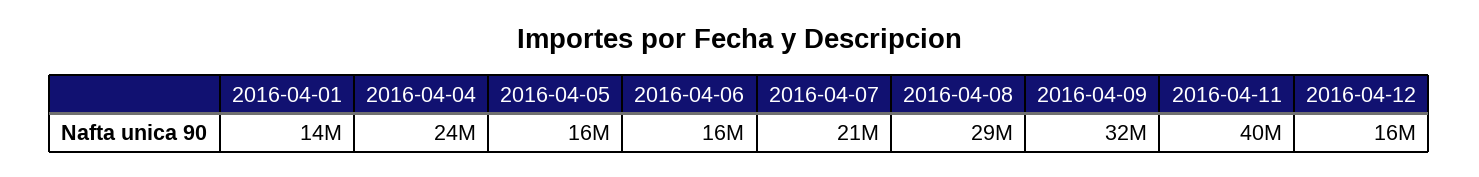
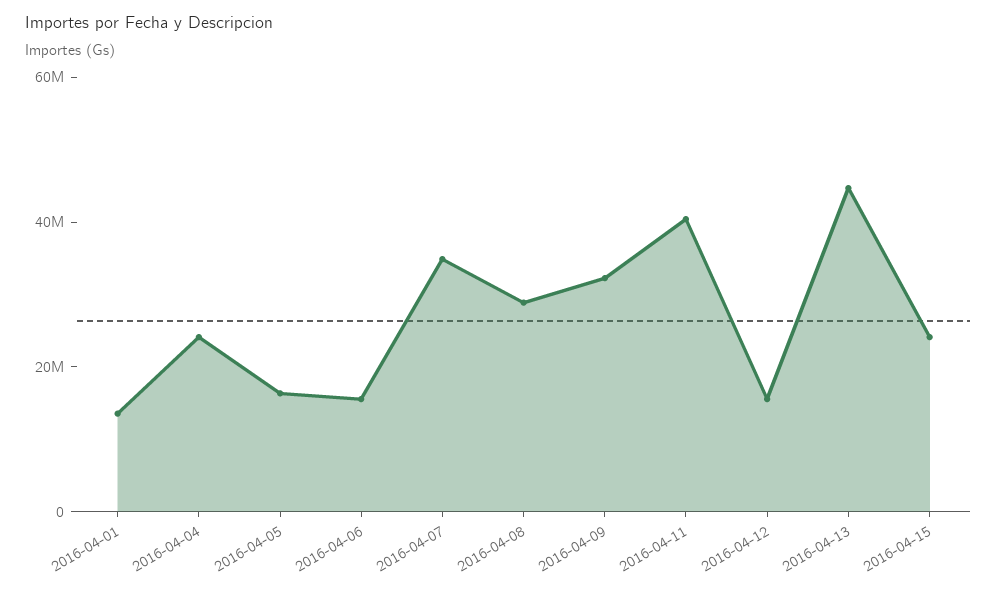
2016-04-07: 21000000 -> 35000000
2016-04-13: none -> 45000000
2016-04-15: none -> 25000000

